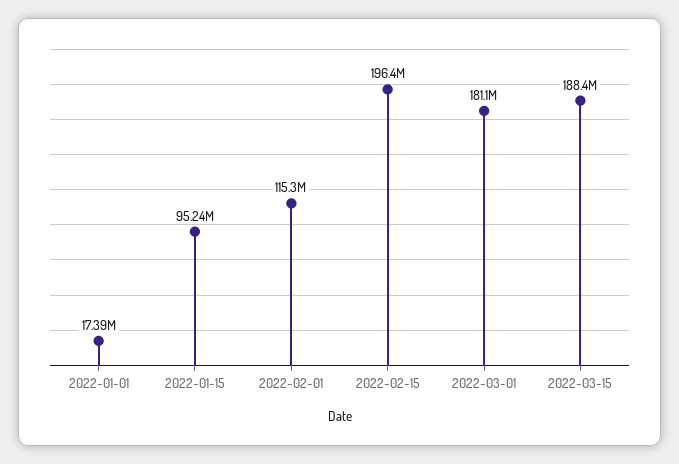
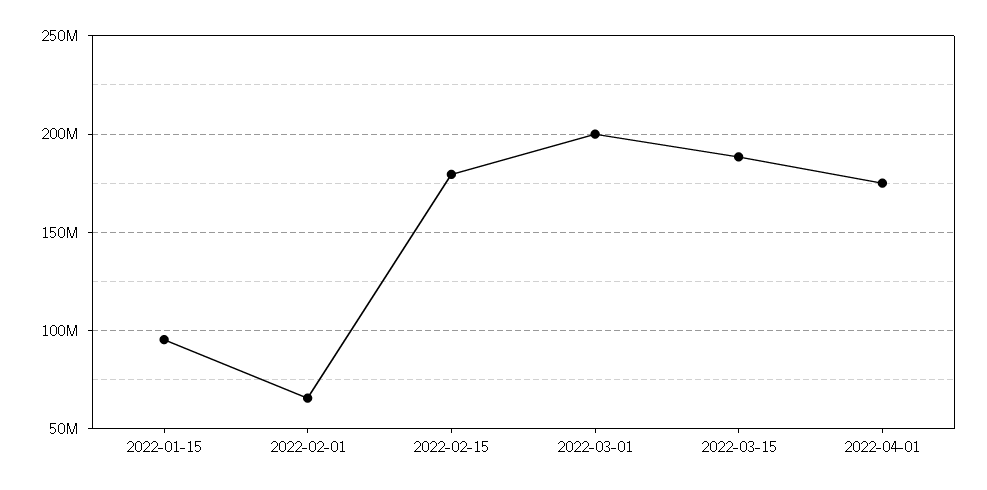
2022-01-01: 17390000 -> none
2022-02-01: 115300000 -> 65000000
2022-02-15: 196400000 -> 180000000
2022-03-01: 181100000 -> 200000000
2022-04-01: none -> 175000000

